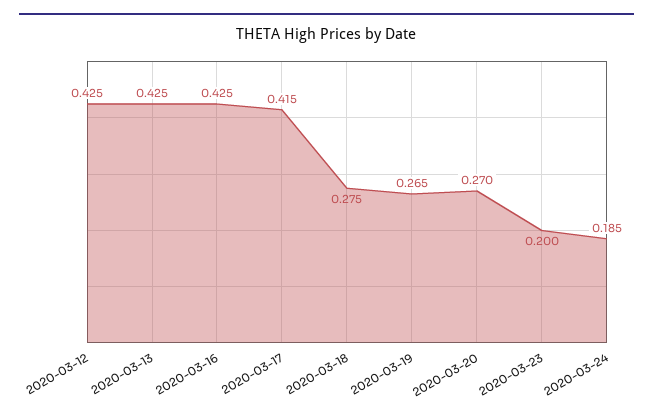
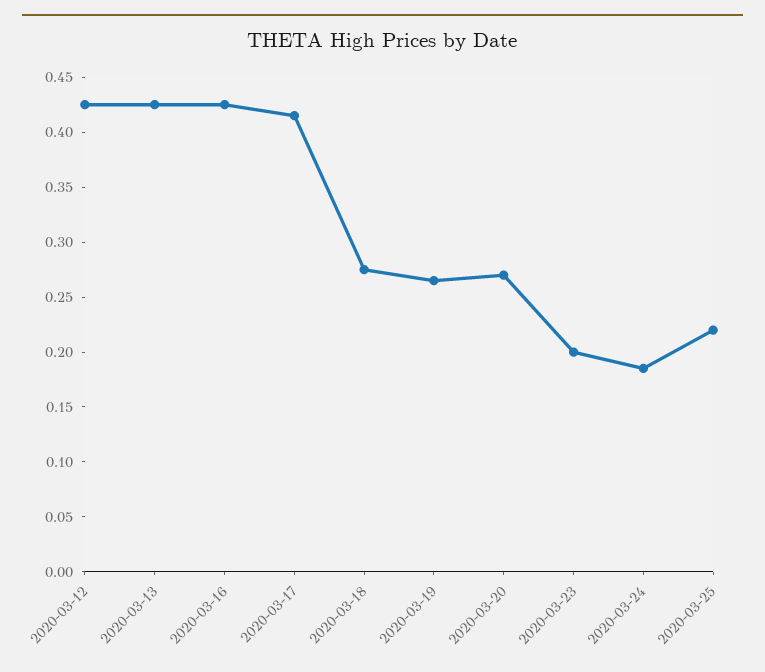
2020-03-25: none -> 0.22

